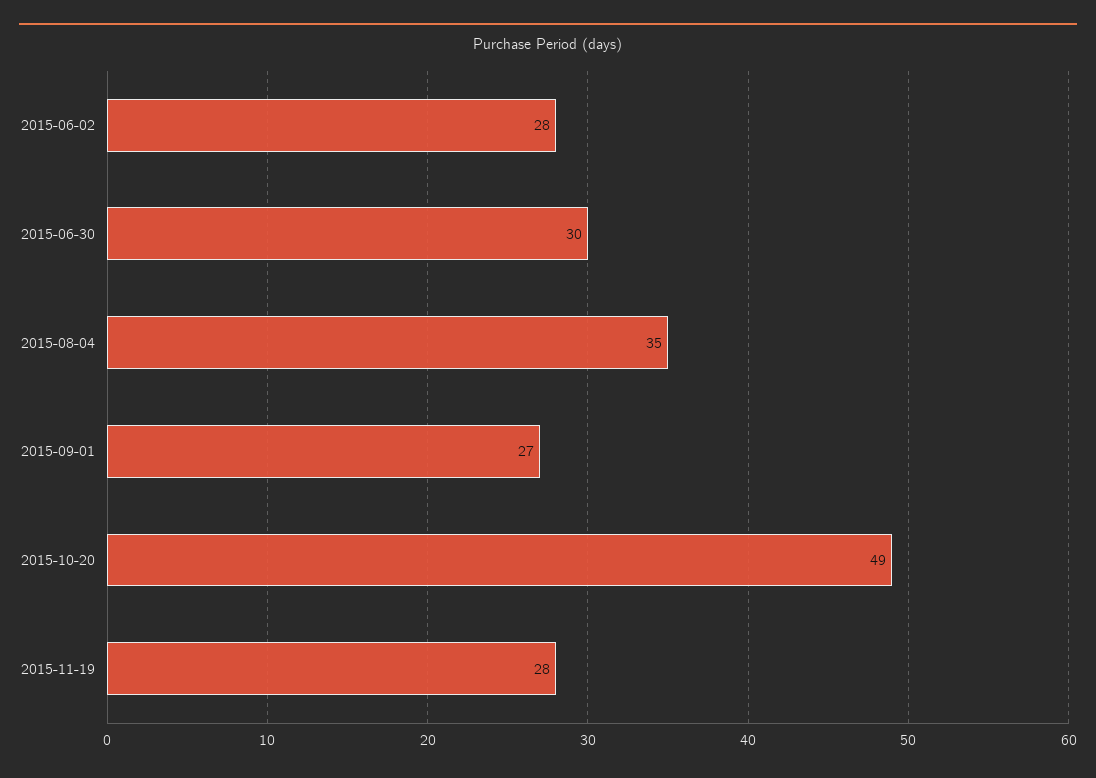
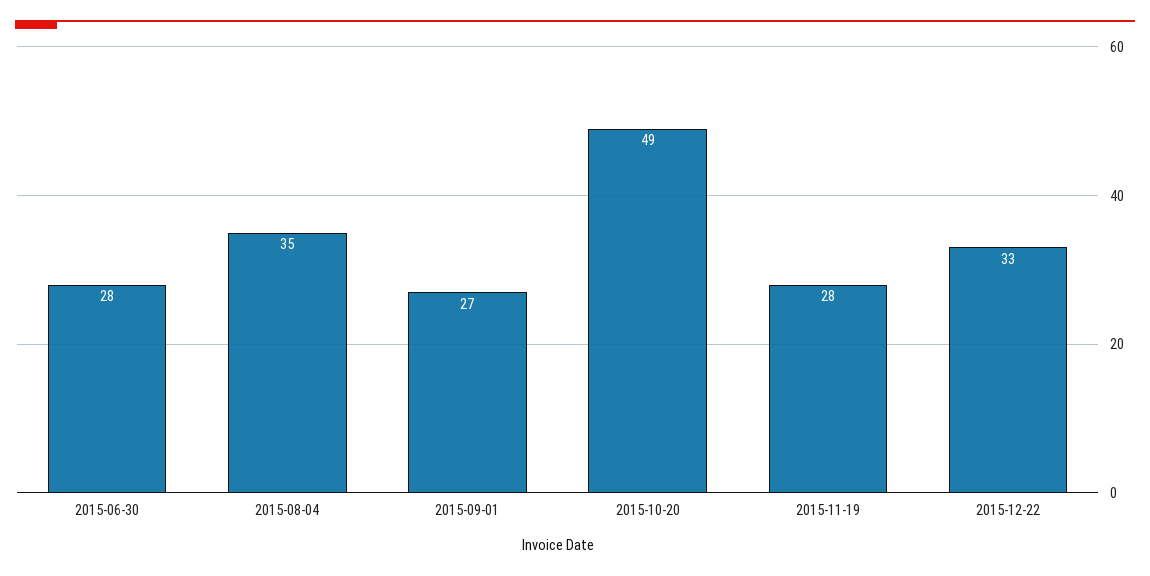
2015-06-02: 28 -> none
2015-06-30: 30 -> 28
2015-12-22: none -> 33

